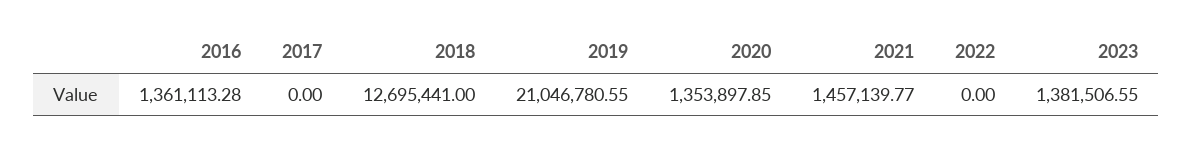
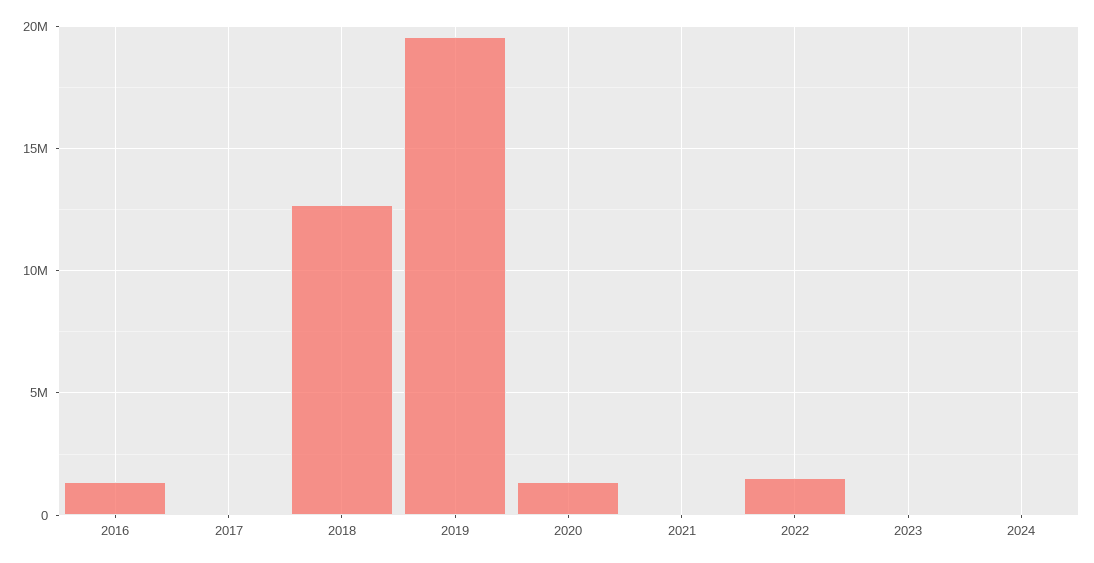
2019: 21046780.55 -> 19500000
2021: 1457139.77 -> 0
2022: 0 -> 1500000
2023: 1381506.55 -> 0
2024: none -> 0

